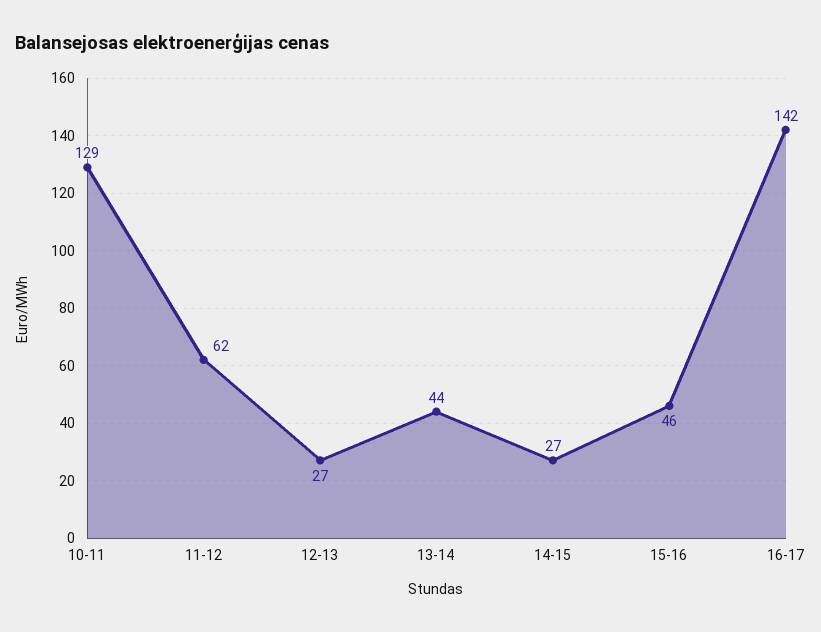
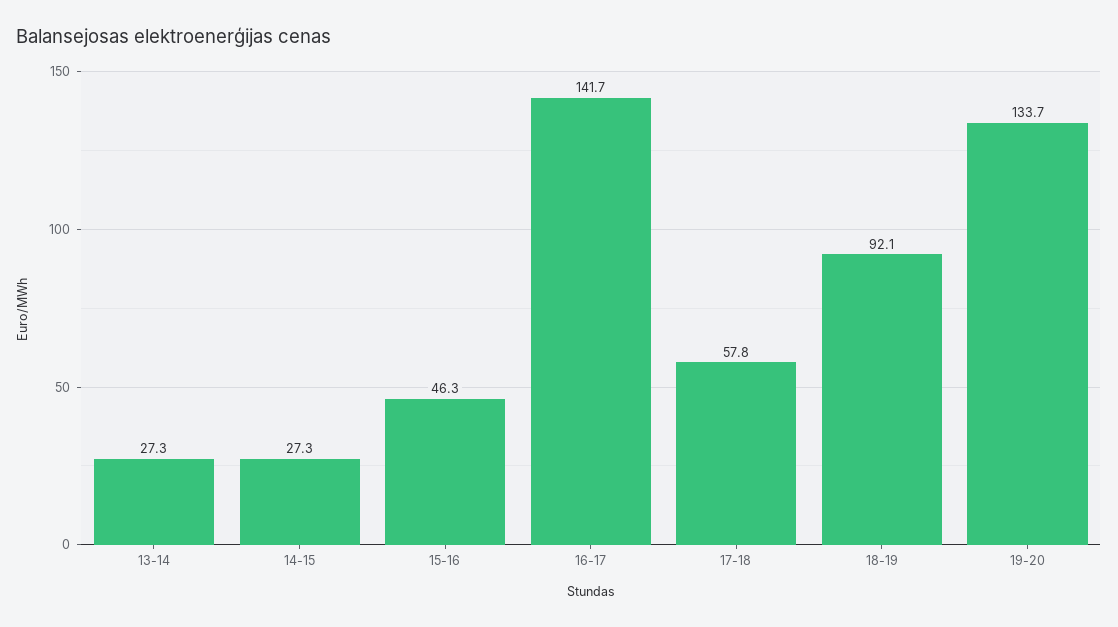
10-11: 129 -> none
11-12: 62 -> none
12-13: 27 -> none
13-14: 44 -> 27.3
17-18: none -> 57.8
18-19: none -> 92.1
19-20: none -> 133.7

